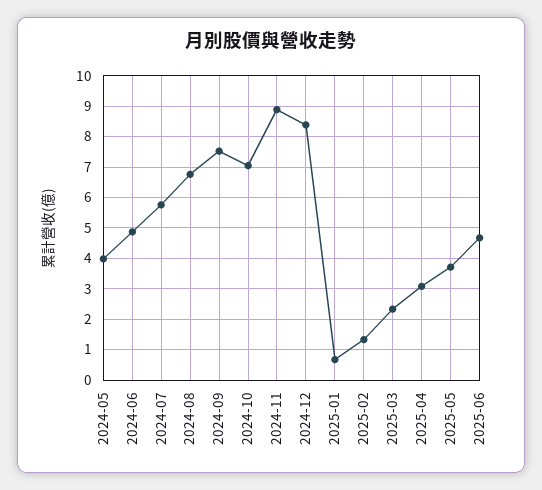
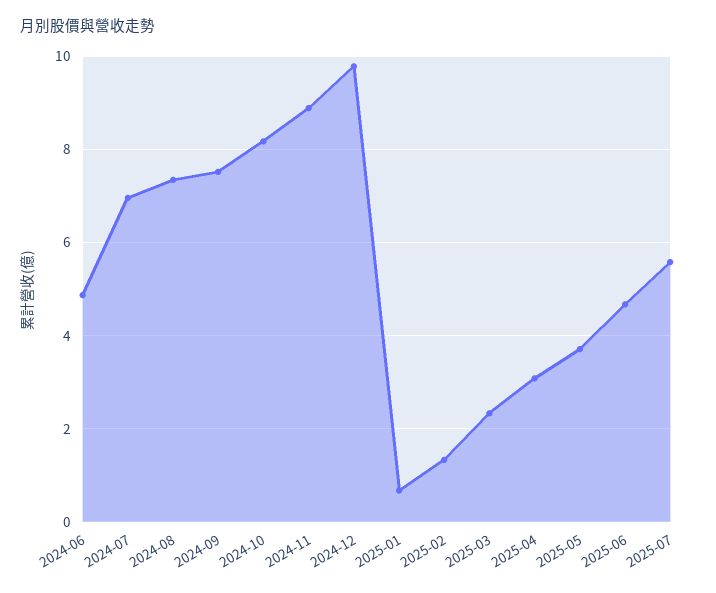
2024-05: 4 -> none
2024-07: 5.8 -> 7
2024-08: 6.8 -> 7.4
2024-10: 7 -> 8.2
2024-12: 8.4 -> 9.8
2025-07: none -> 5.6

